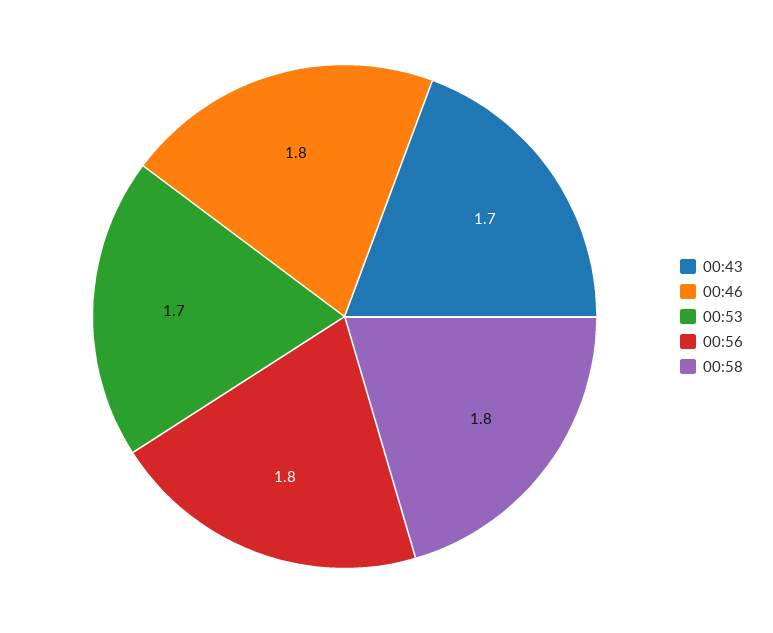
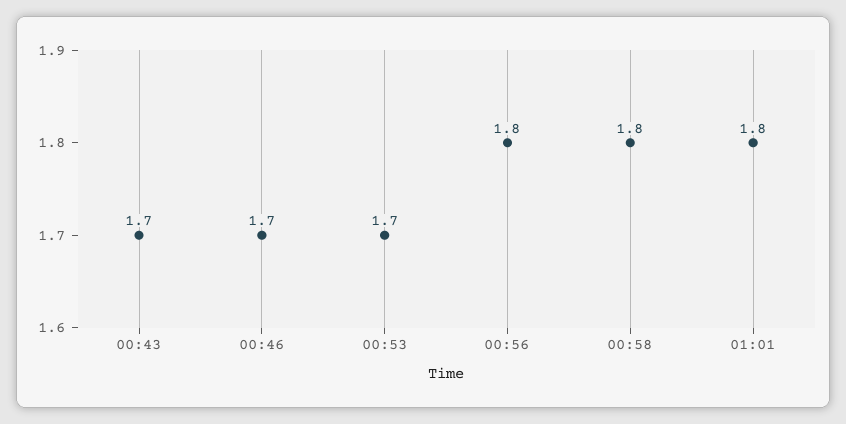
00:46: 1.8 -> 1.7
01:01: none -> 1.8

